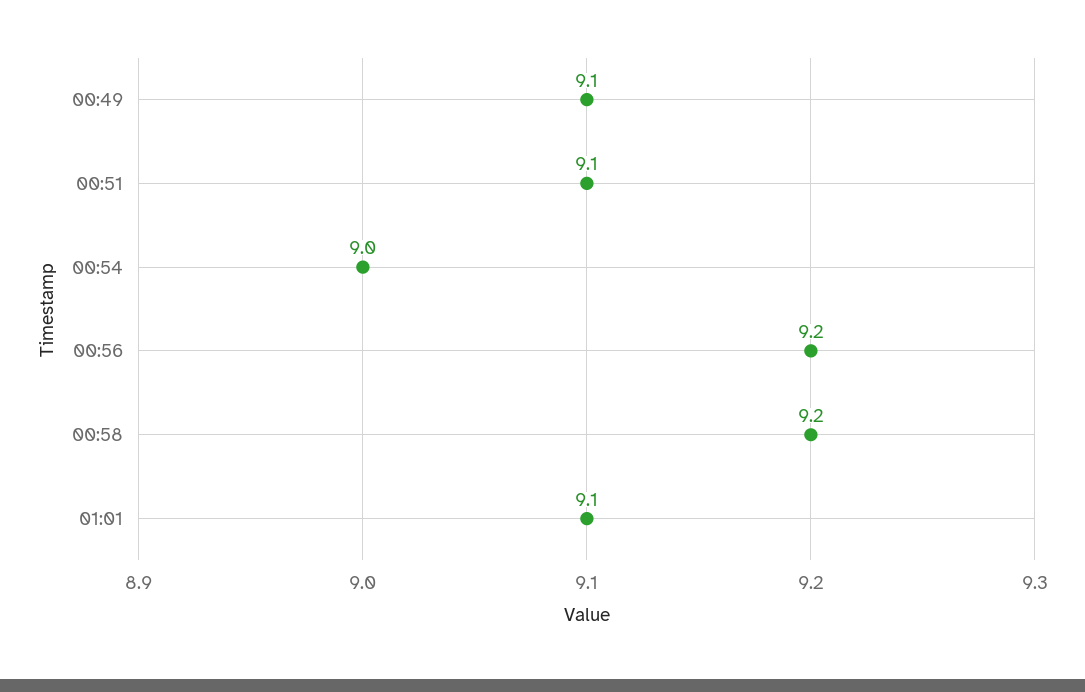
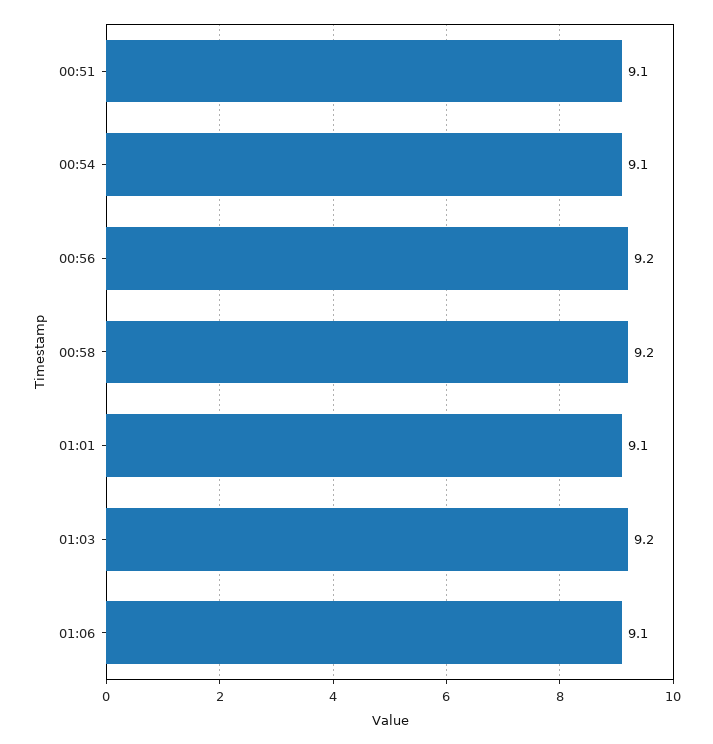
00:49: 9.1 -> none
00:54: 9 -> 9.1
01:03: none -> 9.2
01:06: none -> 9.1

